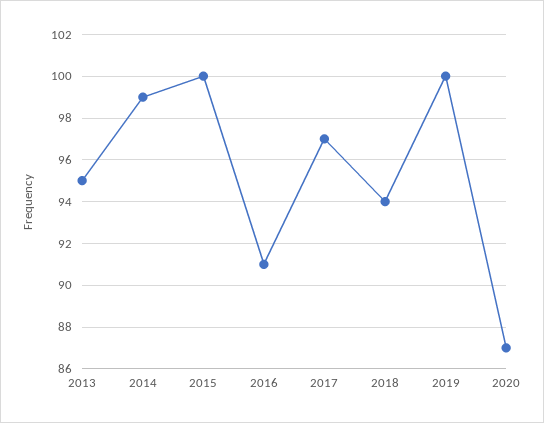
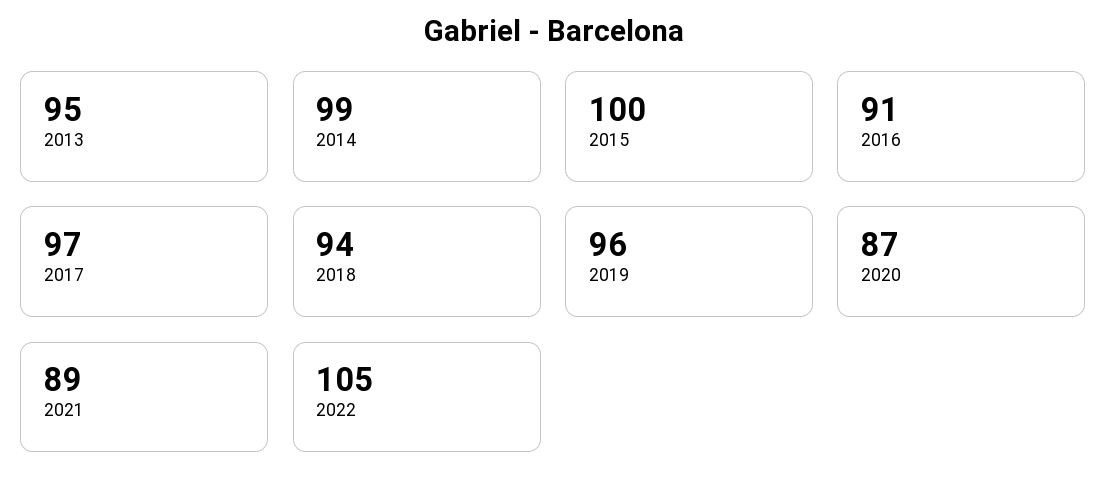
2019: 100 -> 96
2021: none -> 89
2022: none -> 105

